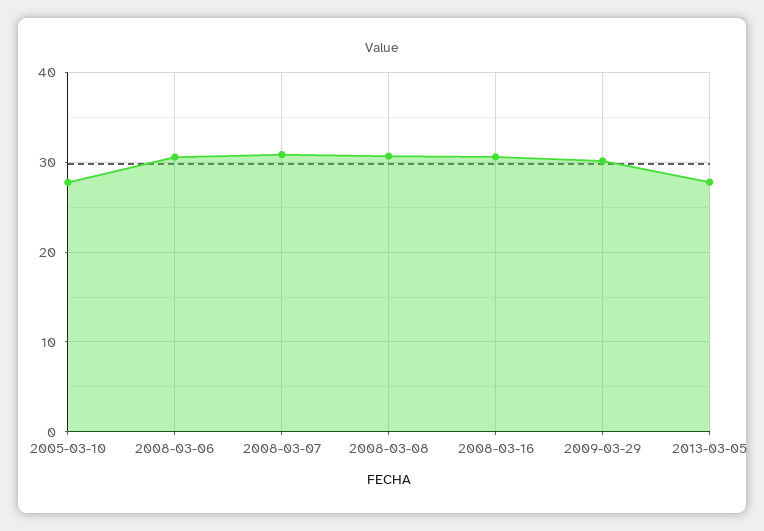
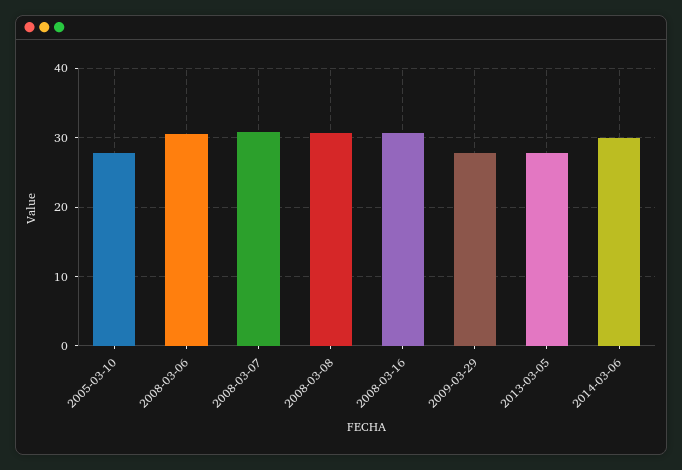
2009-03-29: 30 -> 28
2014-03-06: none -> 30

